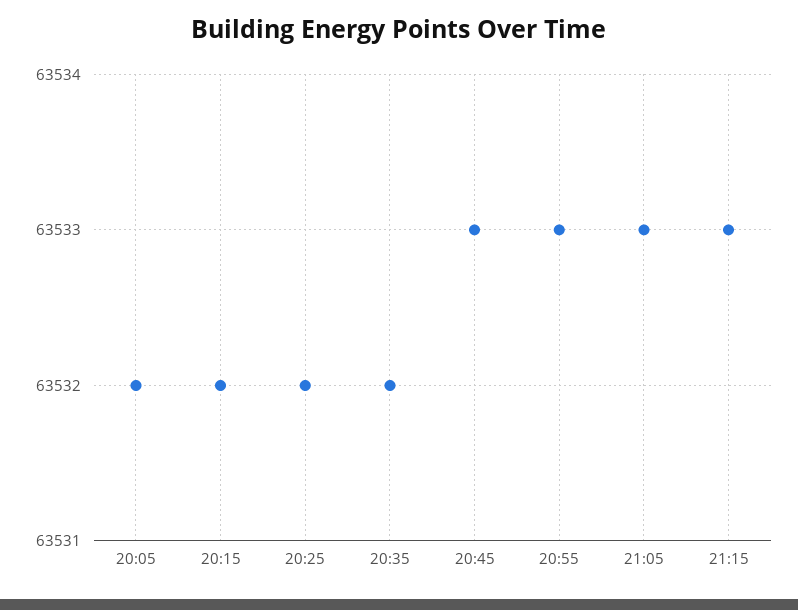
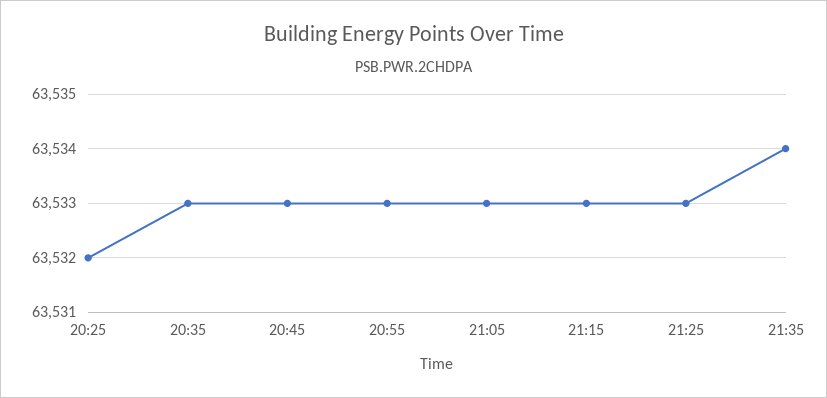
20:05: 63532 -> none
20:15: 63532 -> none
20:35: 63532 -> 63533
21:25: none -> 63533
21:35: none -> 63534

